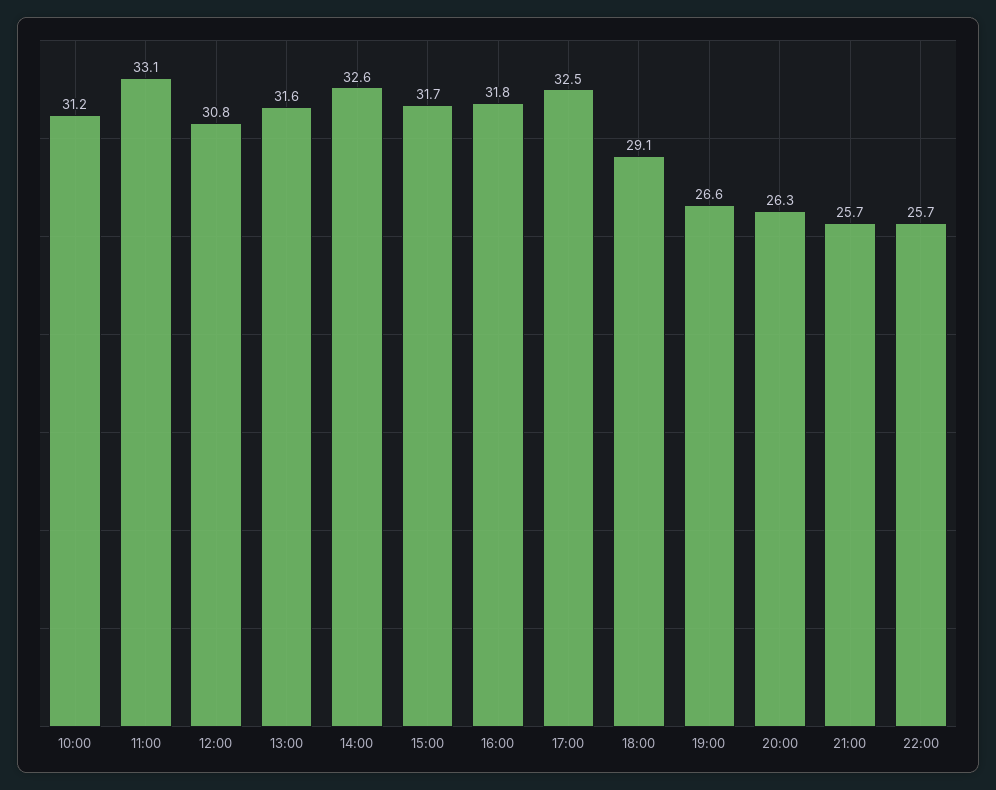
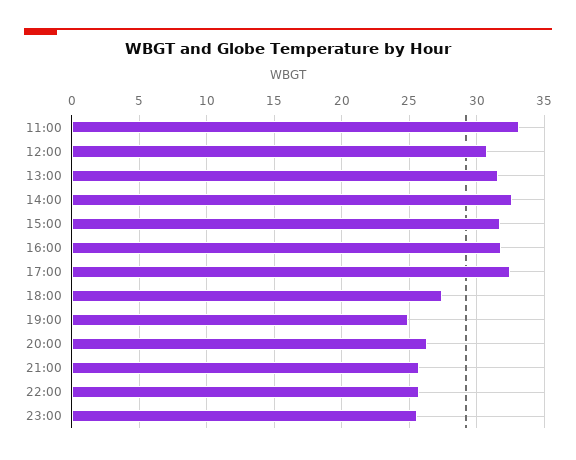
10:00: 31.2 -> none
18:00: 29.1 -> 27.5
19:00: 26.6 -> 25
23:00: none -> 25.5

